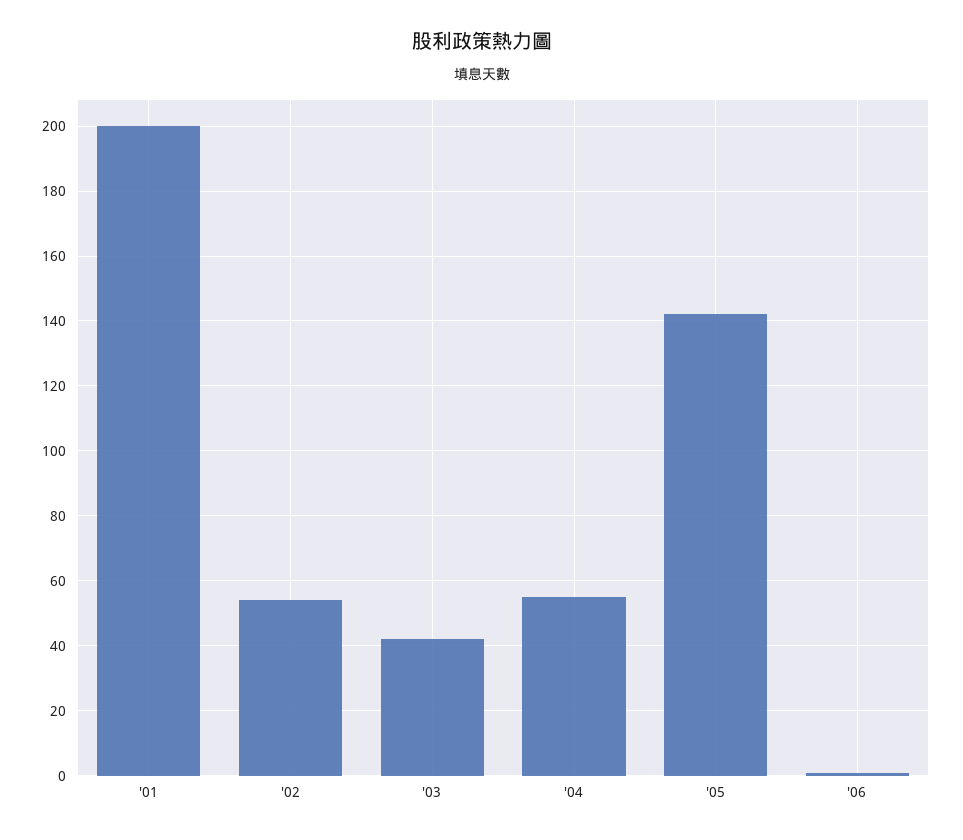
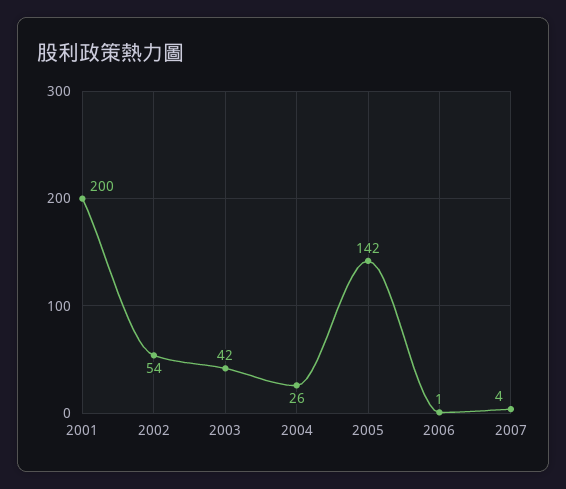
'04: 55 -> 26
2007: none -> 4

